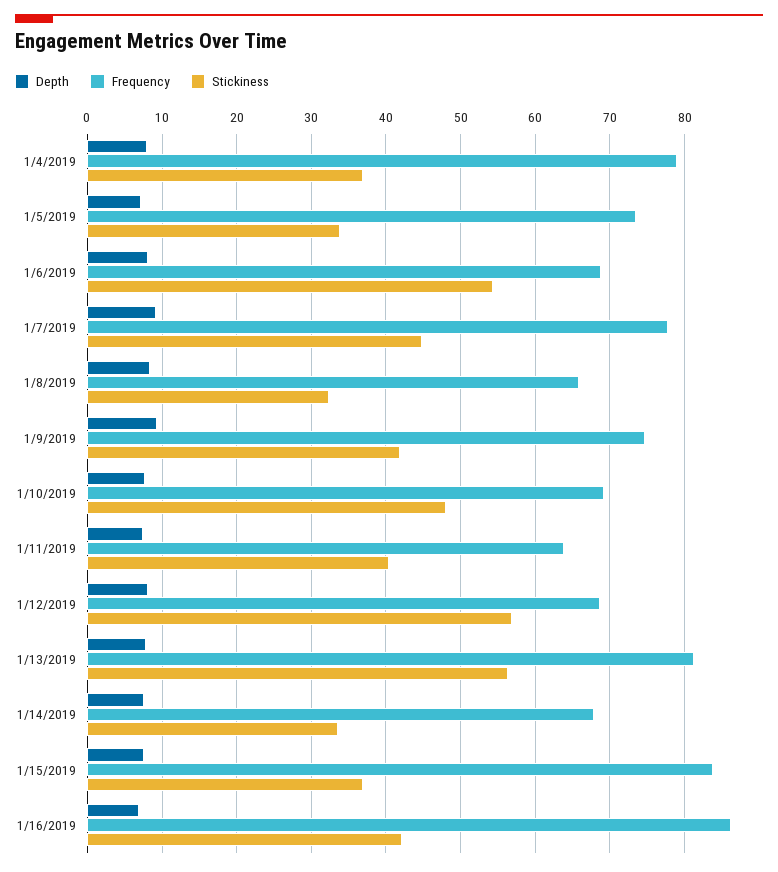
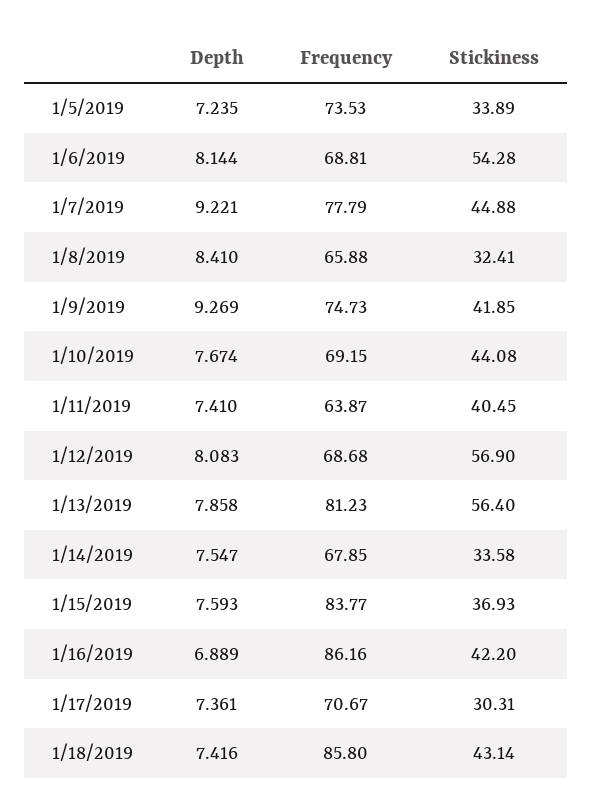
Depth, 1/4/2019: 8 -> none
Frequency, 1/4/2019: 79 -> none
Stickiness, 1/4/2019: 37 -> none
Stickiness, 1/10/2019: 48 -> 44.08
Depth, 1/17/2019: none -> 7.361
Frequency, 1/17/2019: none -> 70.67
Stickiness, 1/17/2019: none -> 30.31
Depth, 1/18/2019: none -> 7.416
Frequency, 1/18/2019: none -> 85.8
Stickiness, 1/18/2019: none -> 43.14

